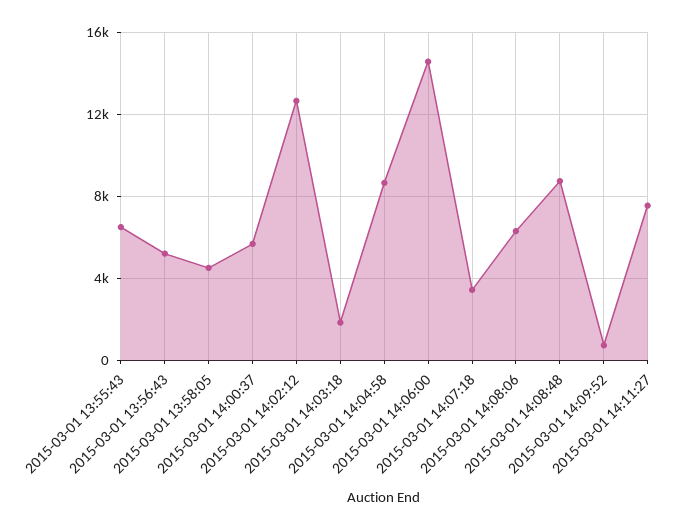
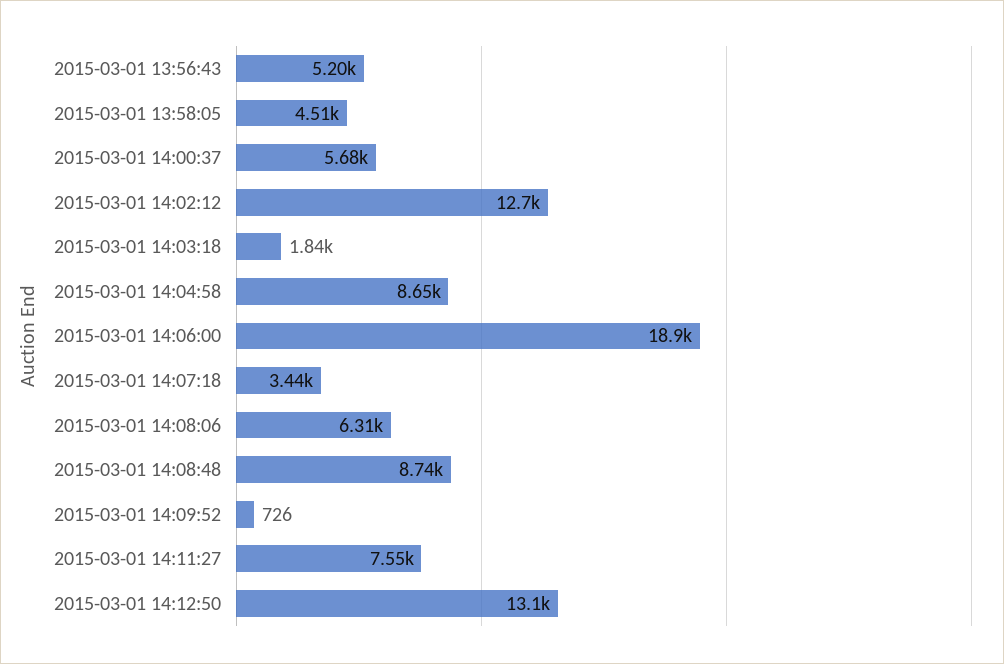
2015-03-01 13:55:43: 6500 -> none
2015-03-01 14:06:00: 14500 -> 18900
2015-03-01 14:12:50: none -> 13100

